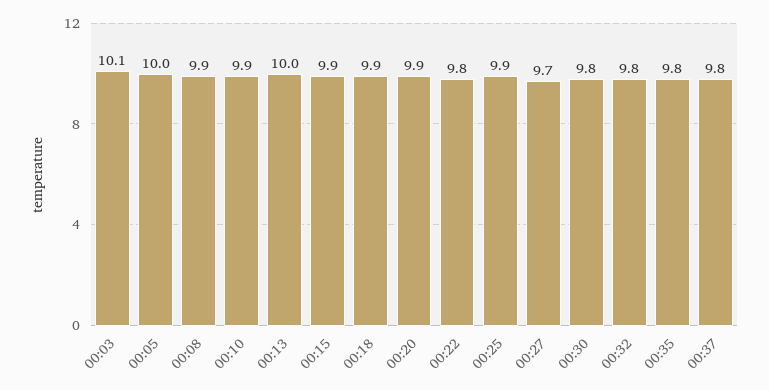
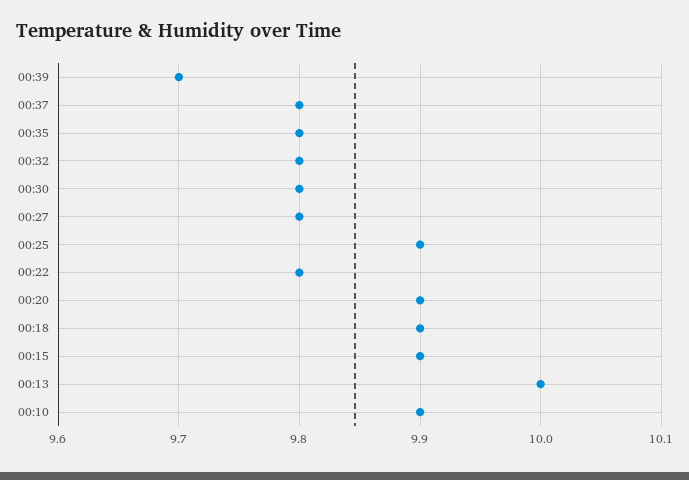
00:03: 10.1 -> none
00:05: 10 -> none
00:08: 9.9 -> none
00:27: 9.7 -> 9.8
00:39: none -> 9.7

